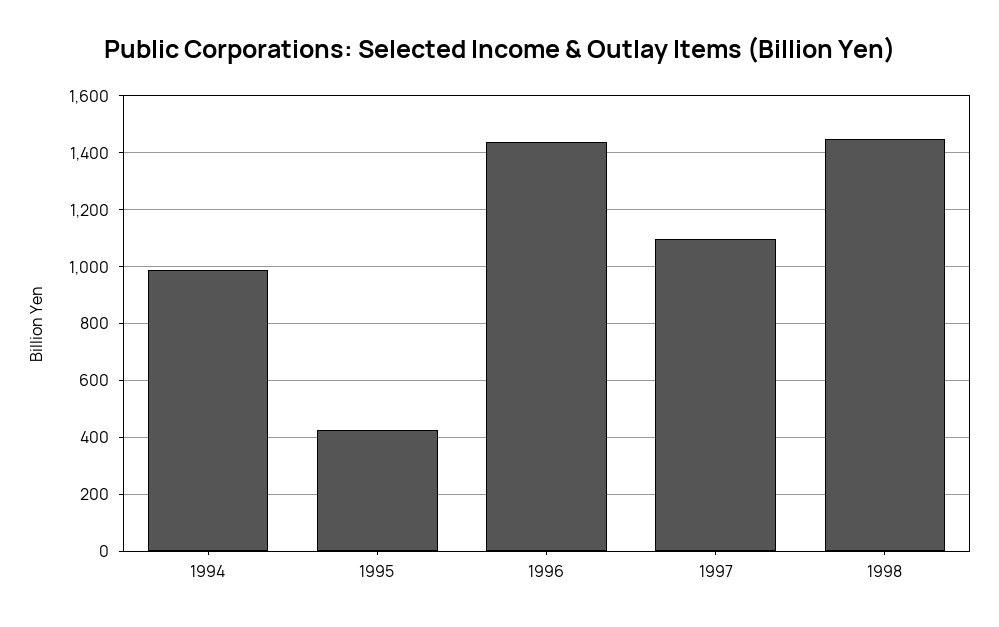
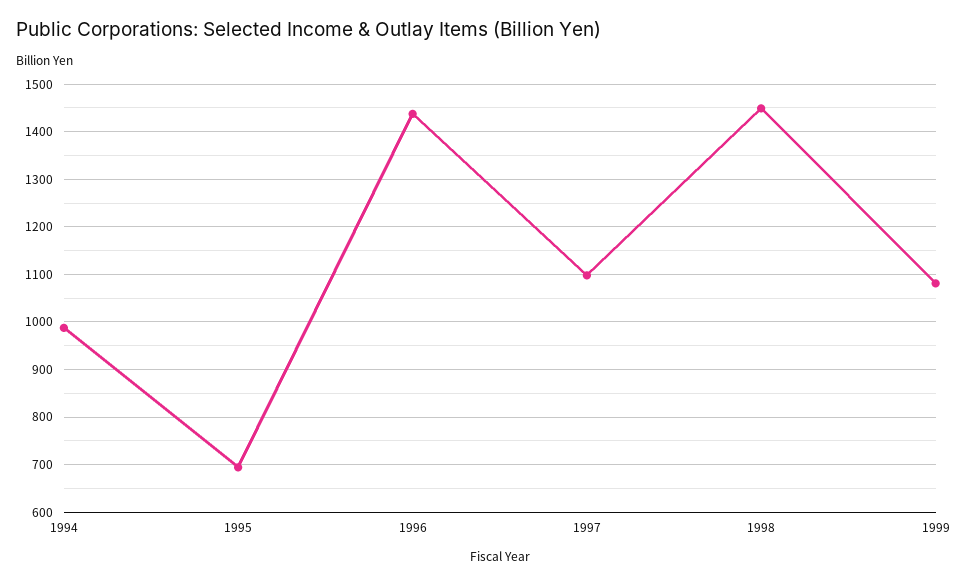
1995: 425 -> 700
1999: none -> 1080

